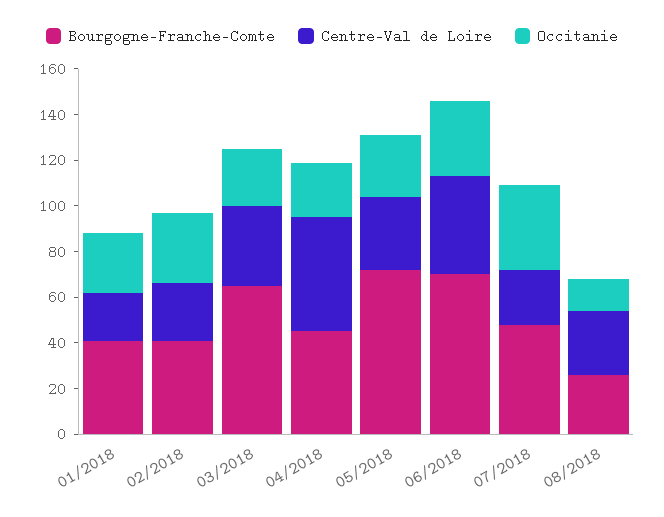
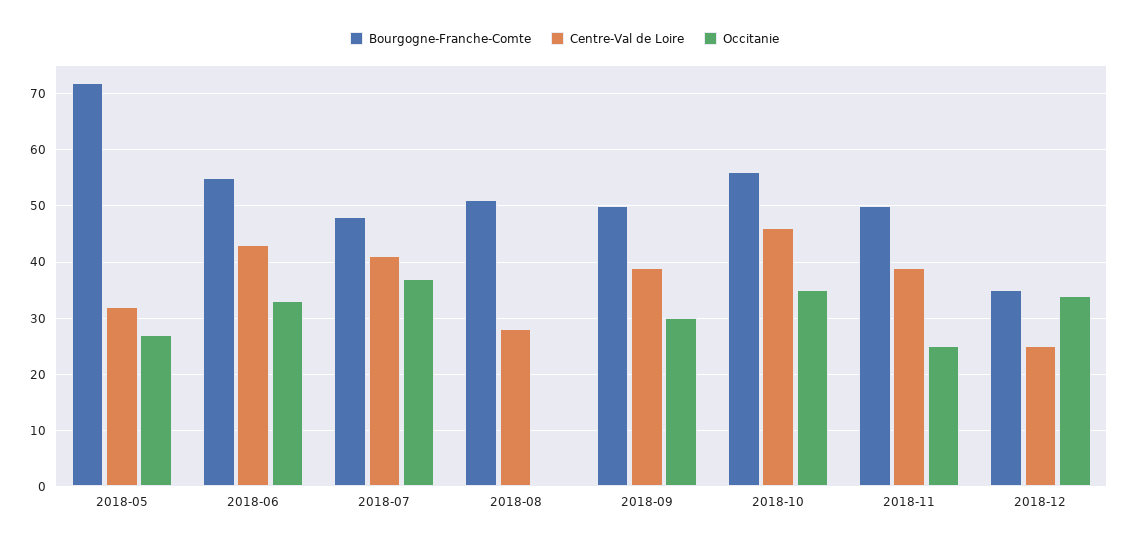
Bourgogne-Franche-Comte, 01/2018: 40 -> none
Centre-Val de Loire, 01/2018: 20 -> none
Occitanie, 01/2018: 25 -> none
Bourgogne-Franche-Comte, 02/2018: 40 -> none
Centre-Val de Loire, 02/2018: 25 -> none
Occitanie, 02/2018: 30 -> none
Bourgogne-Franche-Comte, 03/2018: 65 -> none
Centre-Val de Loire, 03/2018: 35 -> none
Occitanie, 03/2018: 25 -> none
Bourgogne-Franche-Comte, 04/2018: 45 -> none
Centre-Val de Loire, 04/2018: 50 -> none
Occitanie, 04/2018: 25 -> none
Bourgogne-Franche-Comte, 06/2018: 70 -> 55
Centre-Val de Loire, 07/2018: 25 -> 40
Bourgogne-Franche-Comte, 08/2018: 25 -> 50
Occitanie, 08/2018: 15 -> 0
Bourgogne-Franche-Comte, 2018-09: none -> 50
Centre-Val de Loire, 2018-09: none -> 40
Occitanie, 2018-09: none -> 30
Bourgogne-Franche-Comte, 2018-10: none -> 55
Centre-Val de Loire, 2018-10: none -> 45
Occitanie, 2018-10: none -> 35
Bourgogne-Franche-Comte, 2018-11: none -> 50
Centre-Val de Loire, 2018-11: none -> 40
Occitanie, 2018-11: none -> 25
Bourgogne-Franche-Comte, 2018-12: none -> 35
Centre-Val de Loire, 2018-12: none -> 25
Occitanie, 2018-12: none -> 35

